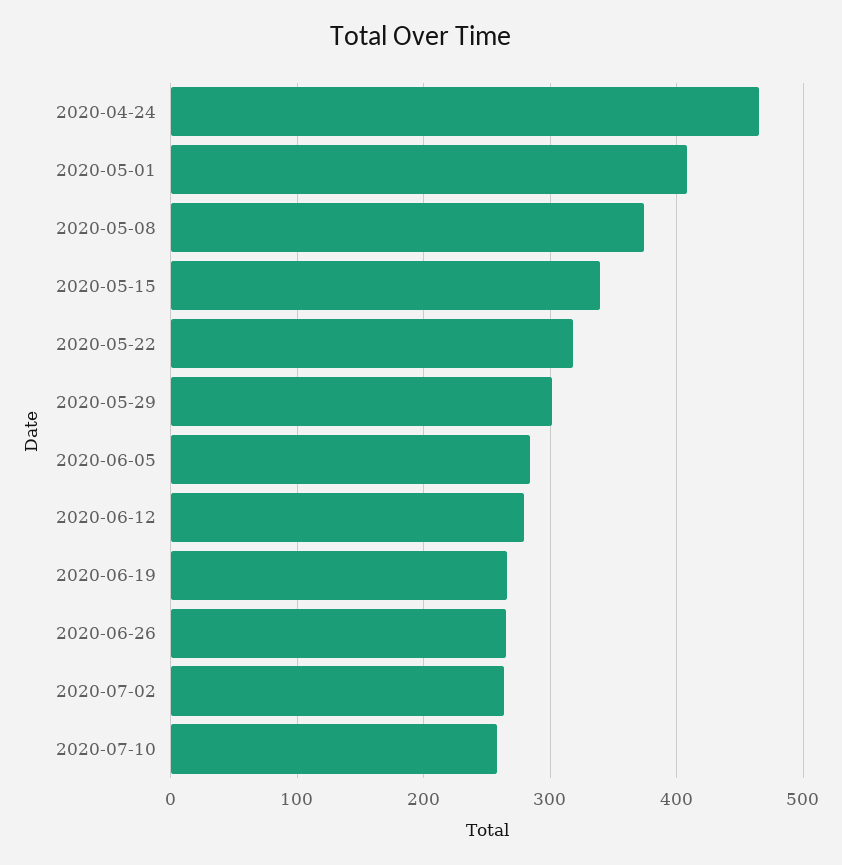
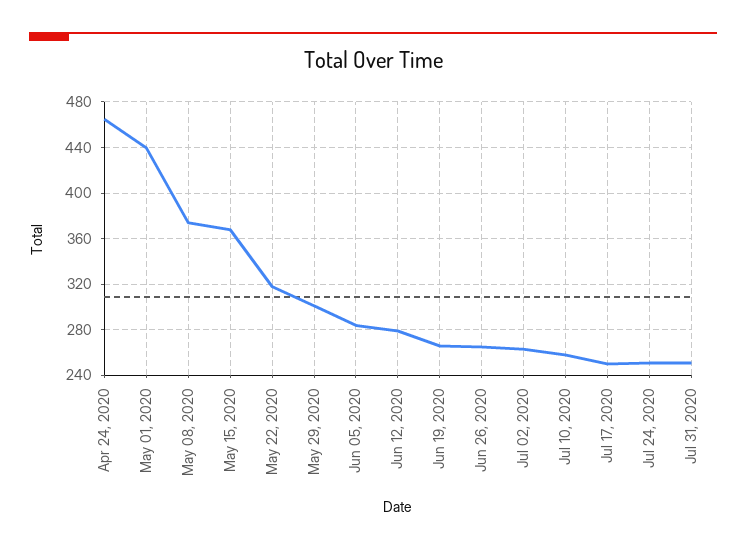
2020-05-01: 410 -> 440
2020-05-15: 340 -> 370
Jul 17, 2020: none -> 250
Jul 24, 2020: none -> 250
Jul 31, 2020: none -> 250

